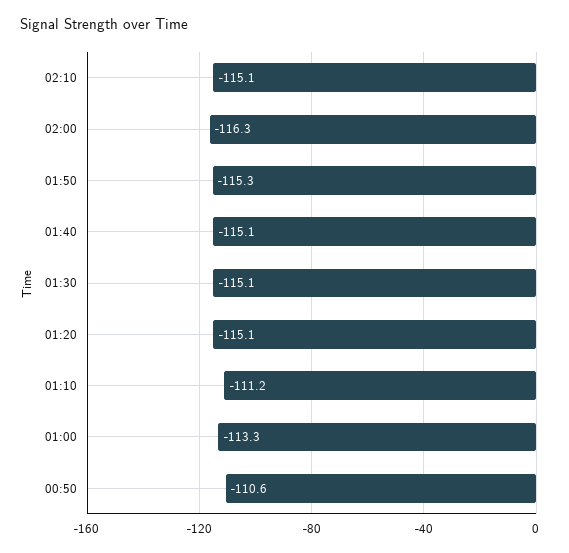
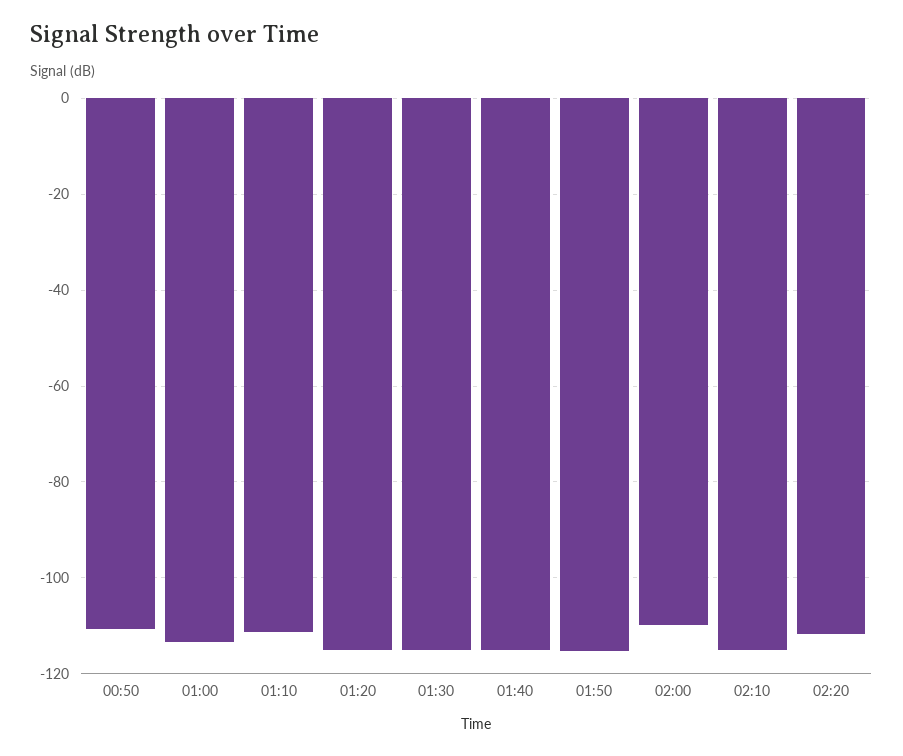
02:00: -116.3 -> -110
02:20: none -> -112

